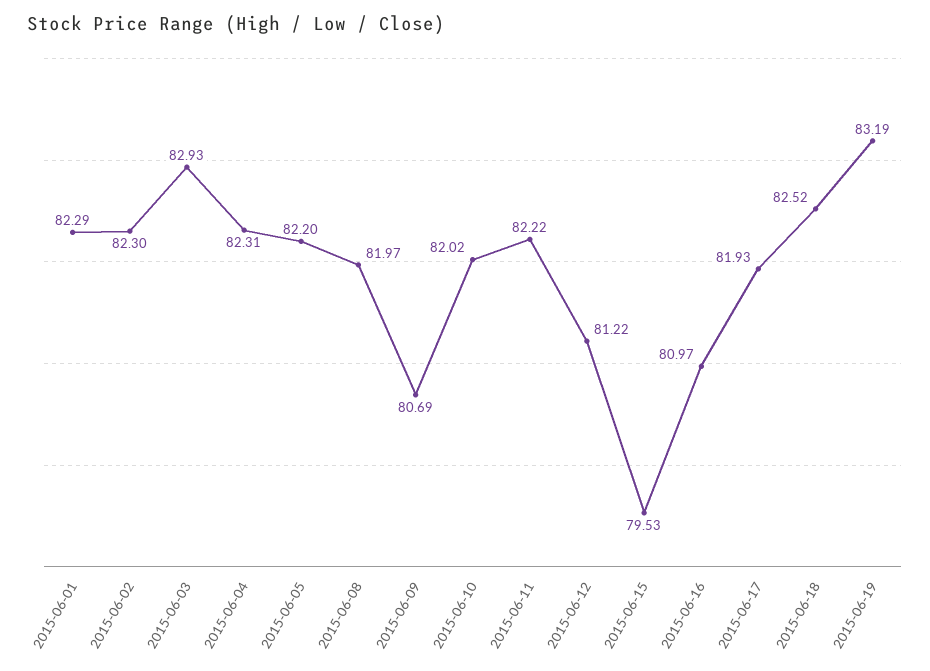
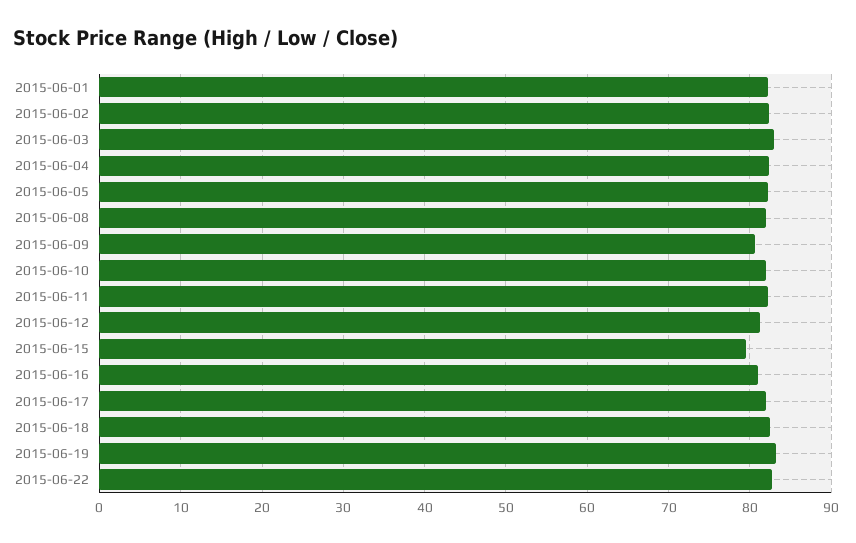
2015-06-22: none -> 83

